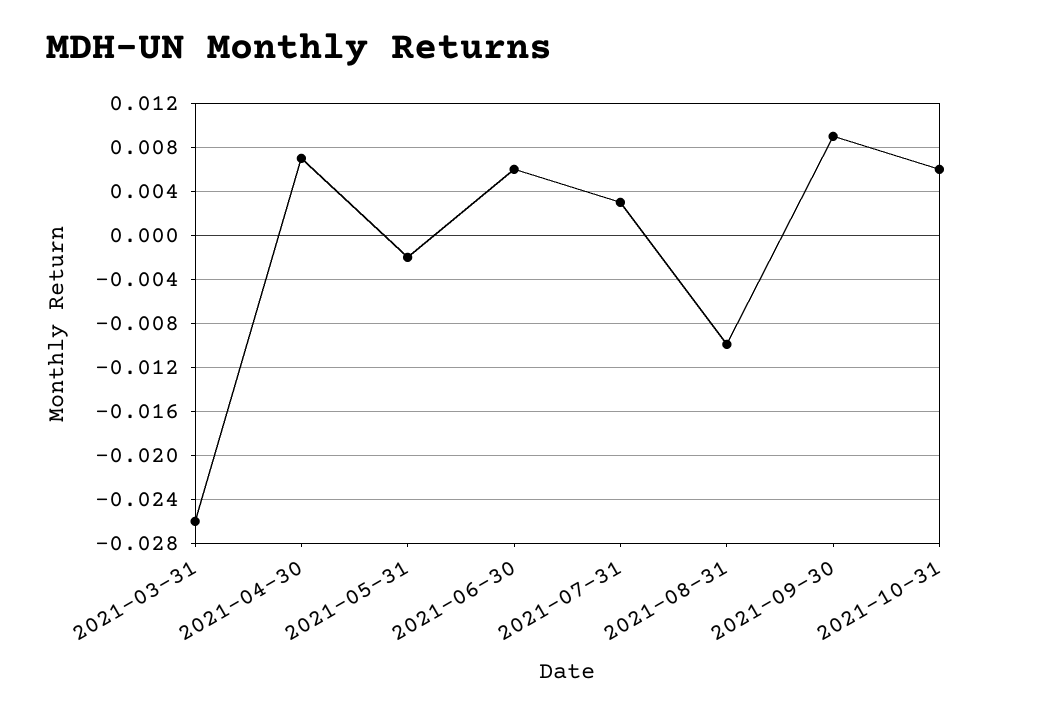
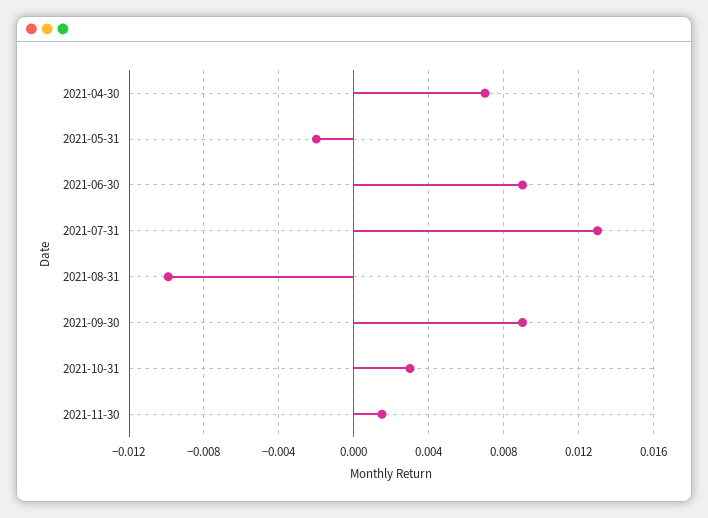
2021-03-31: -0.026 -> none
2021-06-30: 0.006 -> 0.009
2021-07-31: 0.003 -> 0.013
2021-10-31: 0.006 -> 0.003
2021-11-30: none -> 0.0015

